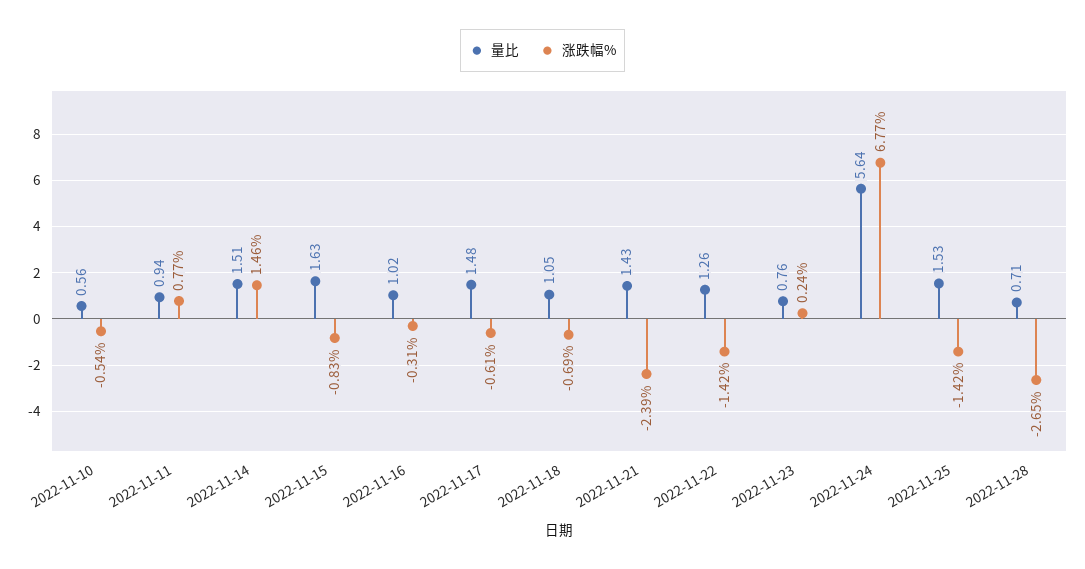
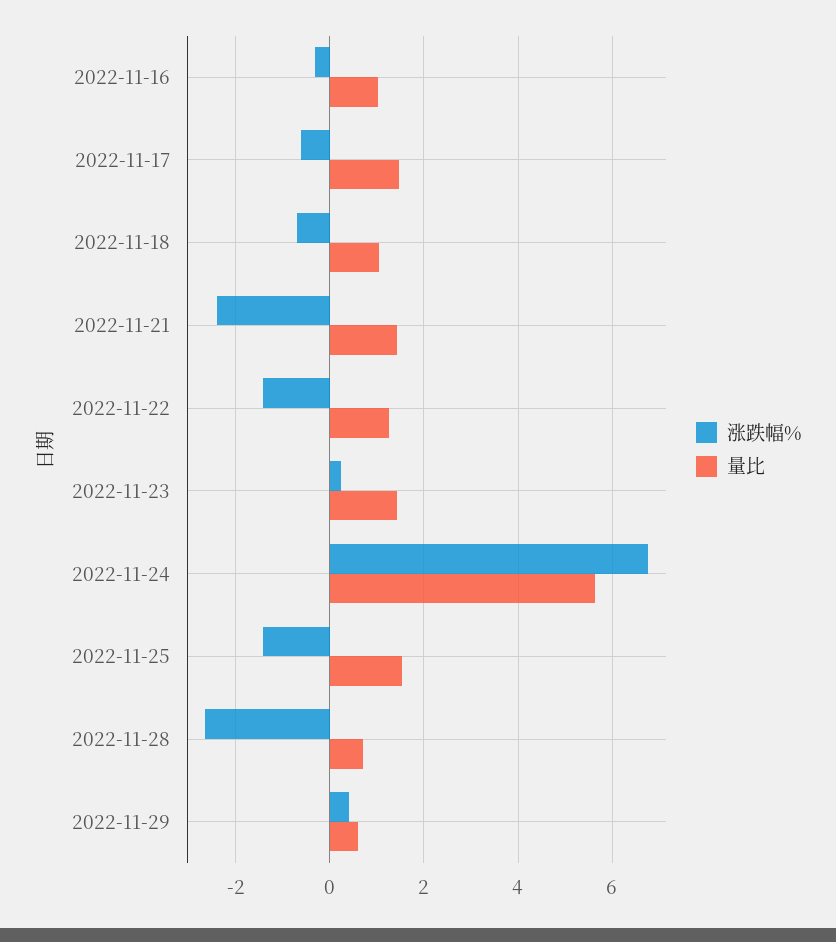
量比, 2022-11-10: 0.56 -> none
涨跌幅%, 2022-11-10: -0.54 -> none
量比, 2022-11-11: 0.94 -> none
涨跌幅%, 2022-11-11: 0.77 -> none
量比, 2022-11-14: 1.51 -> none
涨跌幅%, 2022-11-14: 1.46 -> none
量比, 2022-11-15: 1.63 -> none
涨跌幅%, 2022-11-15: -0.83 -> none
量比, 2022-11-23: 0.76 -> 1.4
涨跌幅%, 2022-11-29: none -> 0.4
量比, 2022-11-29: none -> 0.6

